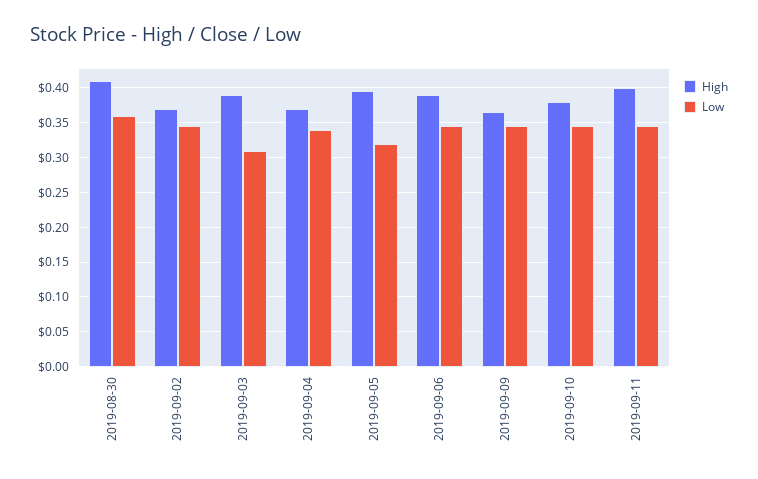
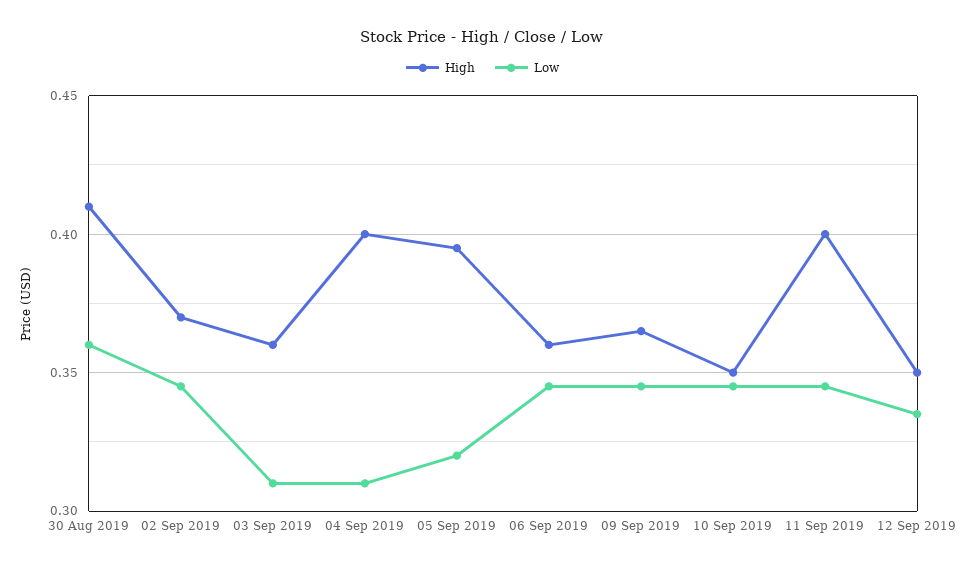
High, 2019-09-03: 0.39 -> 0.36
High, 2019-09-04: 0.37 -> 0.4
Low, 2019-09-04: 0.34 -> 0.31
High, 2019-09-06: 0.39 -> 0.36
High, 2019-09-10: 0.38 -> 0.35
High, 12 Sep 2019: none -> 0.35
Low, 12 Sep 2019: none -> 0.335

